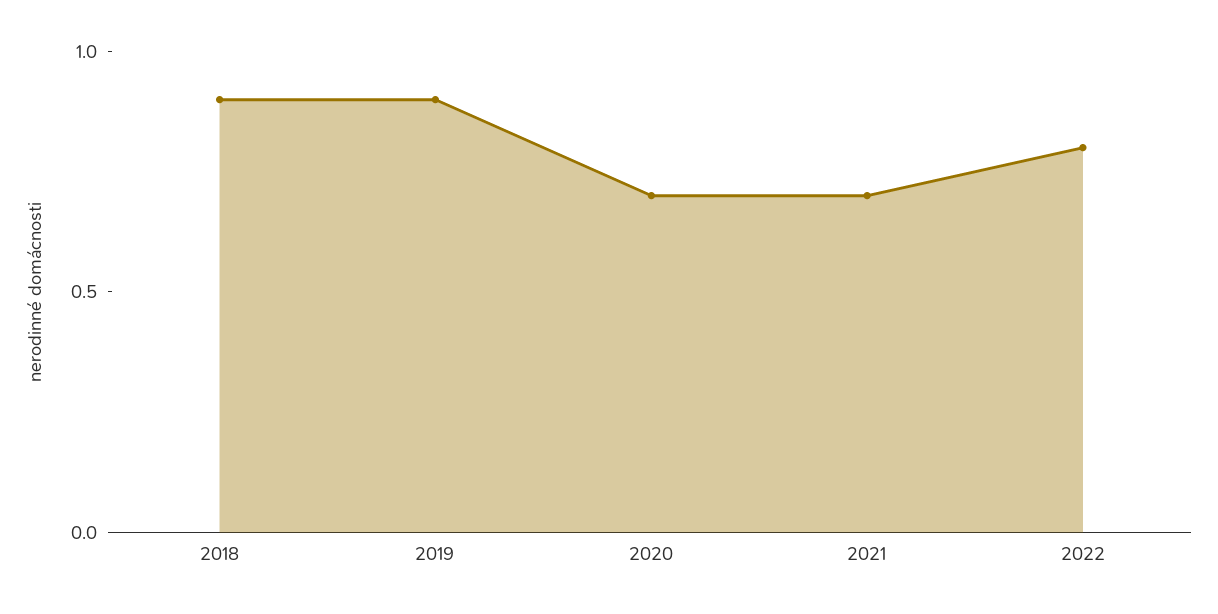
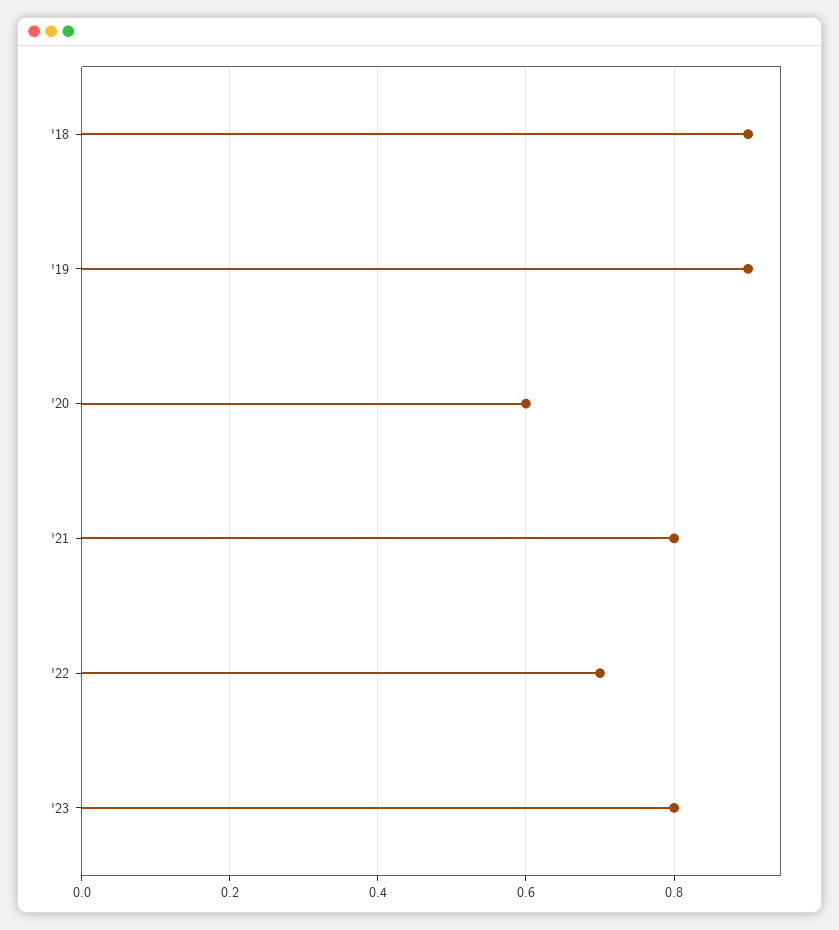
2020: 0.7 -> 0.6
2021: 0.7 -> 0.8
2022: 0.8 -> 0.7
'23: none -> 0.8

